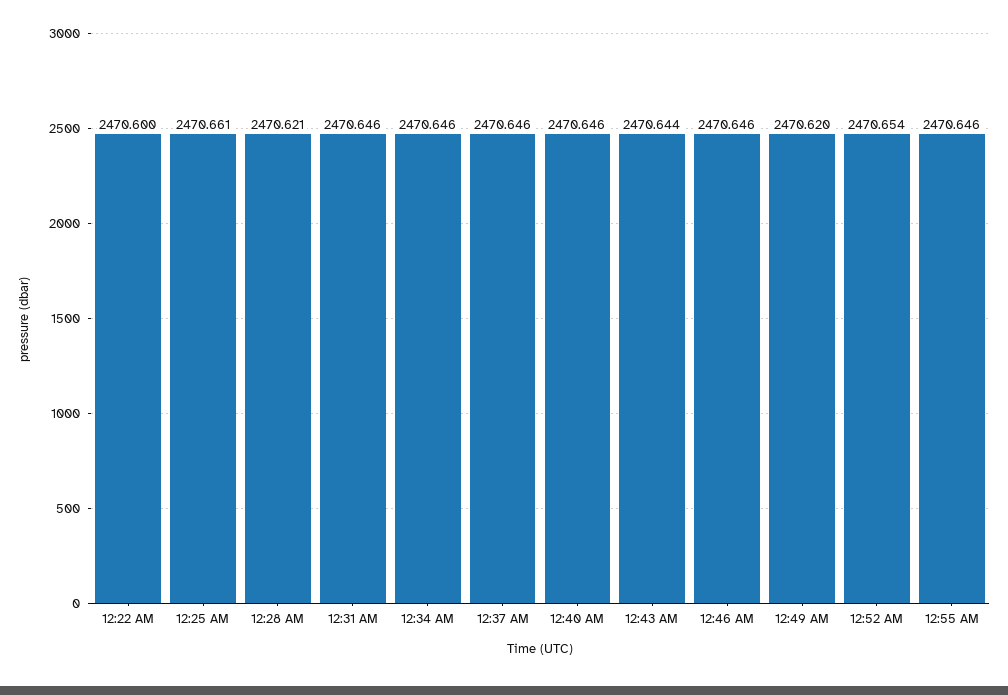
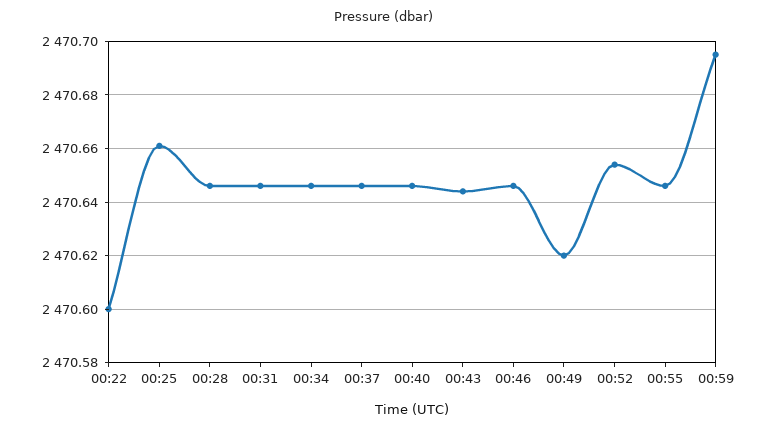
12:28 AM: 2470.621 -> 2470.645
00:59: none -> 2470.695

